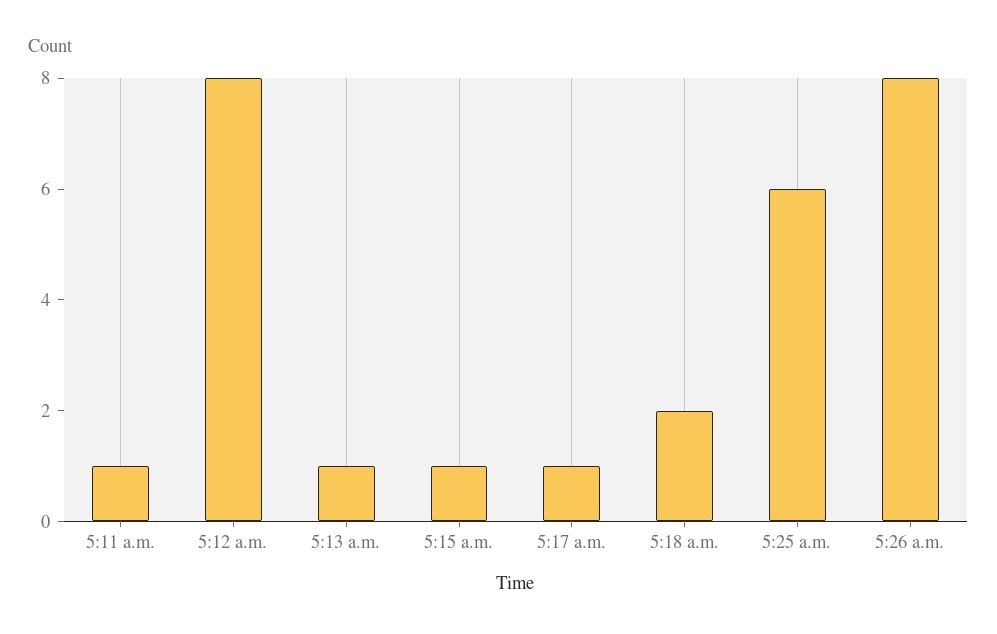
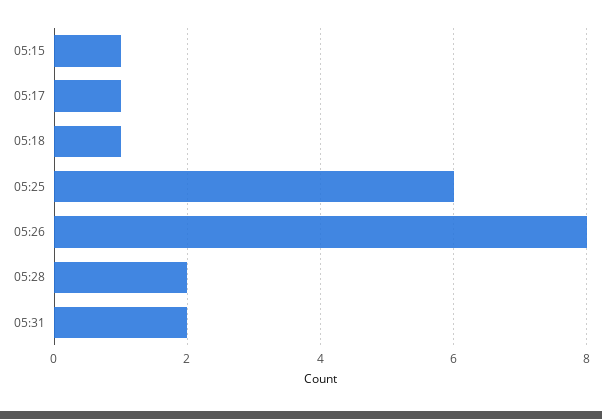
5:11 a.m.: 1 -> none
5:12 a.m.: 8 -> none
5:13 a.m.: 1 -> none
5:18 a.m.: 2 -> 1
05:28: none -> 2
05:31: none -> 2

